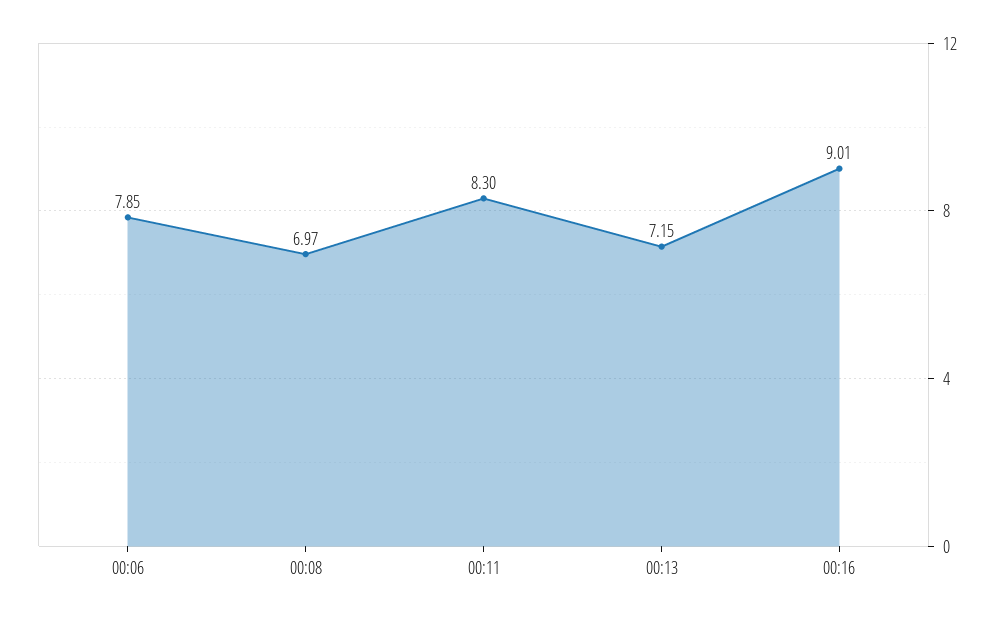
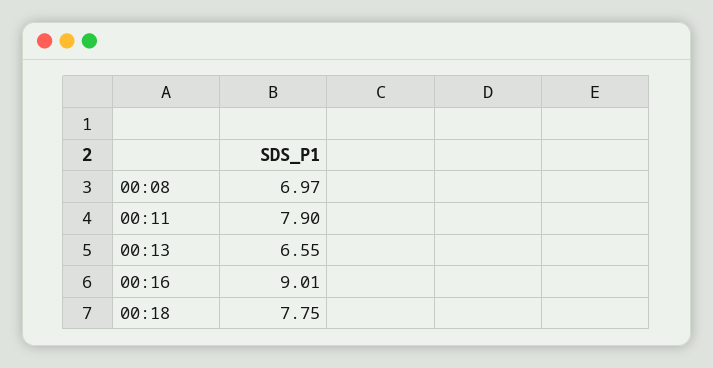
00:06: 7.85 -> none
00:11: 8.3 -> 7.9
00:13: 7.15 -> 6.55
00:18: none -> 7.75

